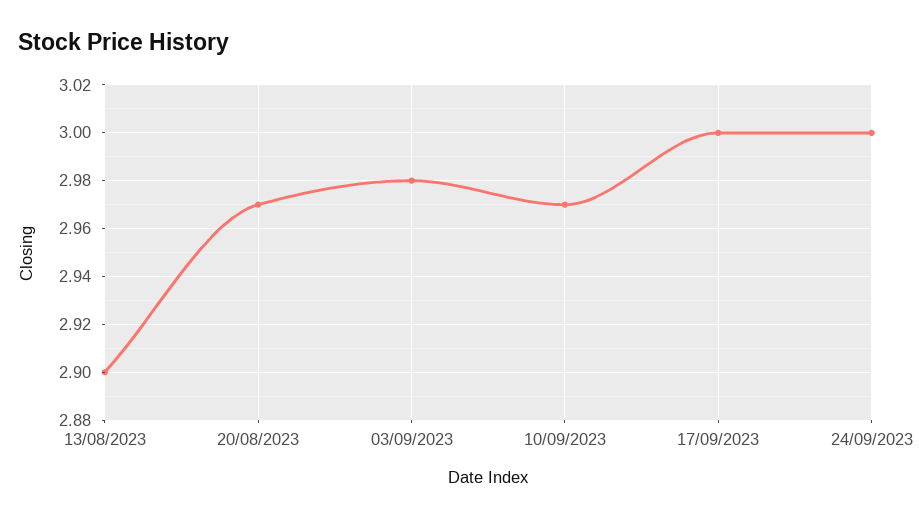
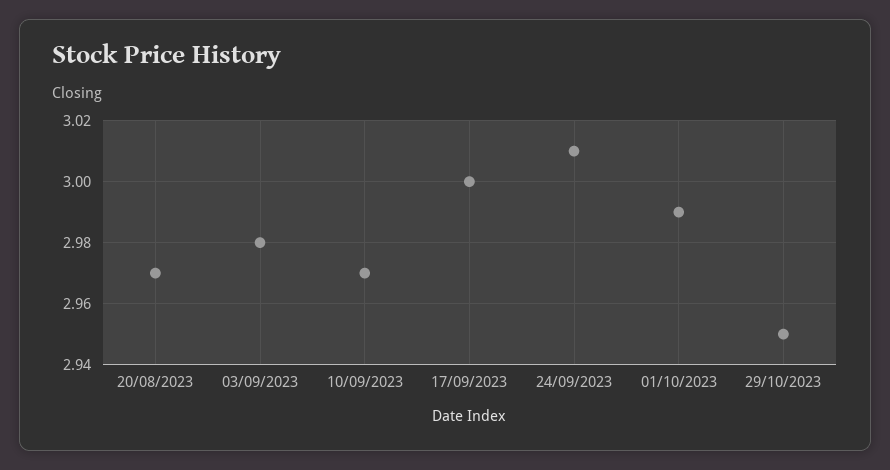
13/08/2023: 2.9 -> none
24/09/2023: 3 -> 3.01
01/10/2023: none -> 2.99
29/10/2023: none -> 2.95

